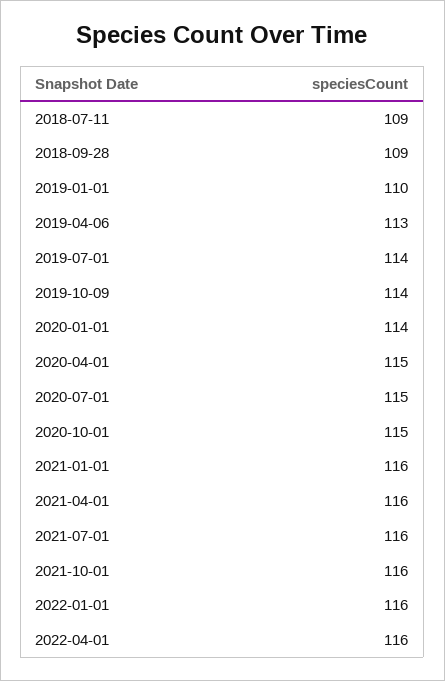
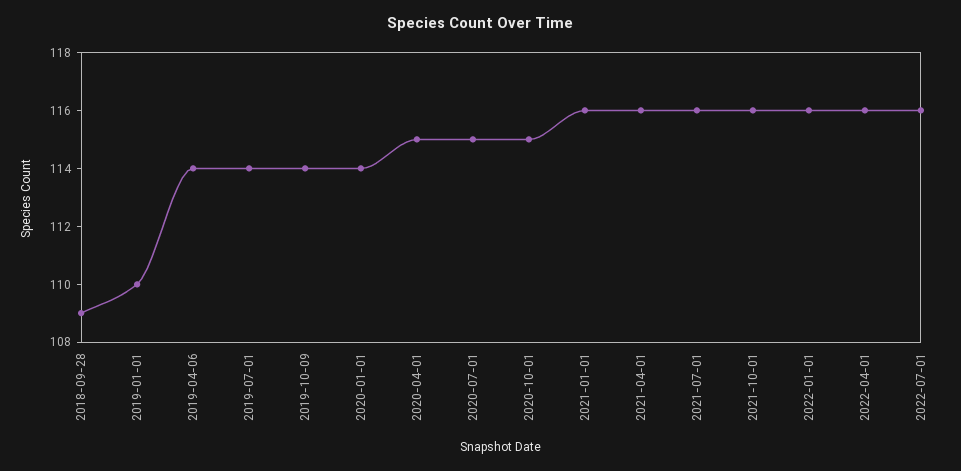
2018-07-11: 109 -> none
2019-04-06: 113 -> 114
2022-07-01: none -> 116

